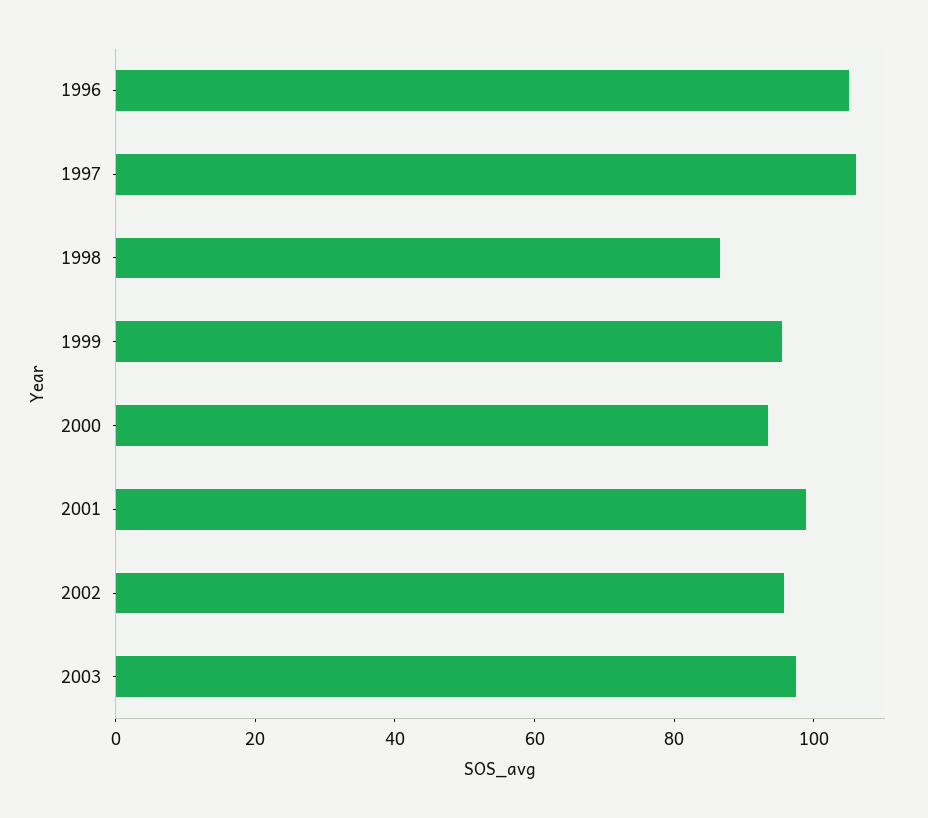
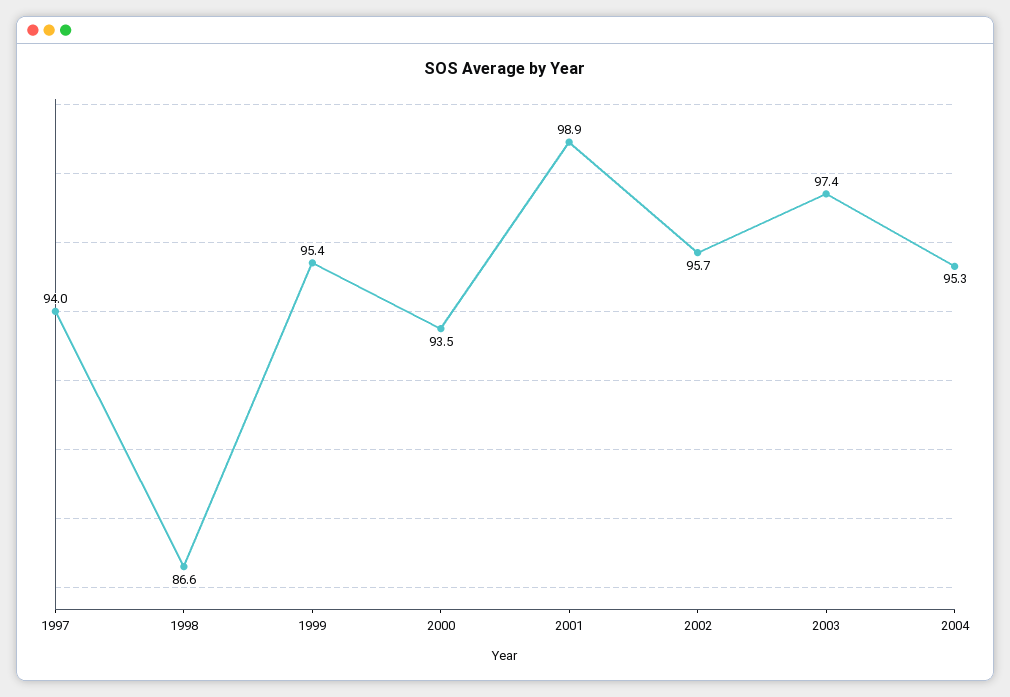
1996: 105 -> none
1997: 105 -> 94
2004: none -> 95.3

